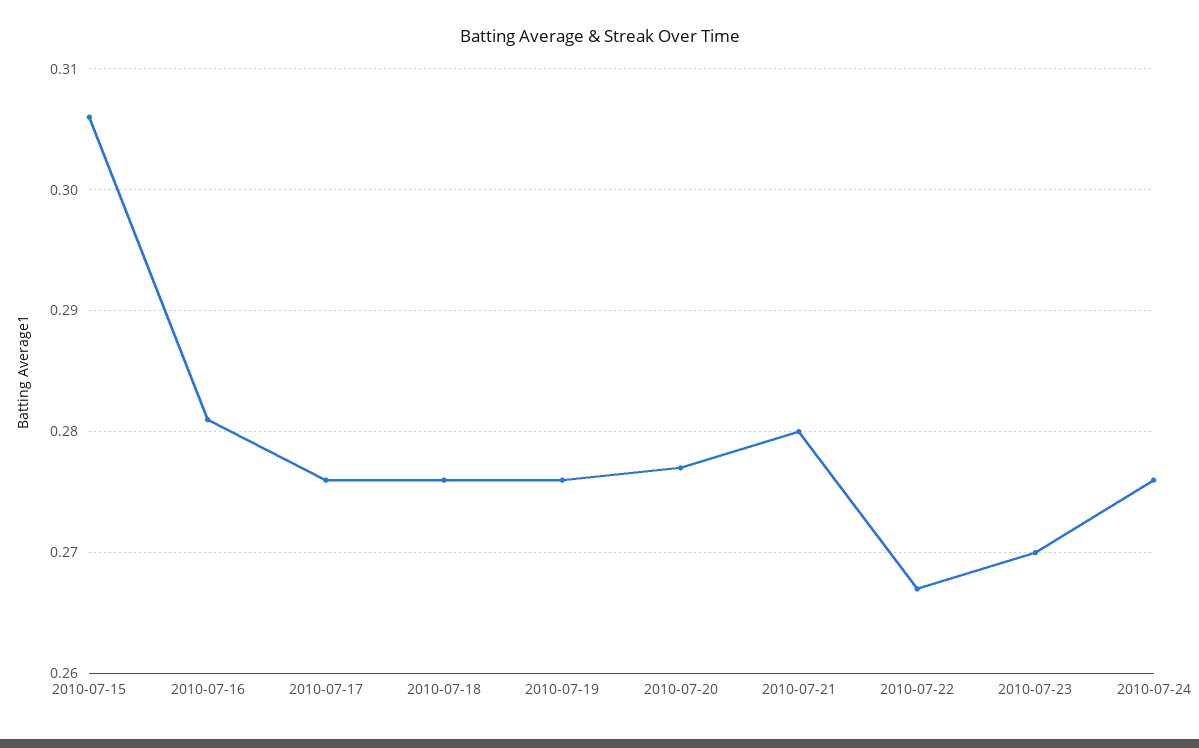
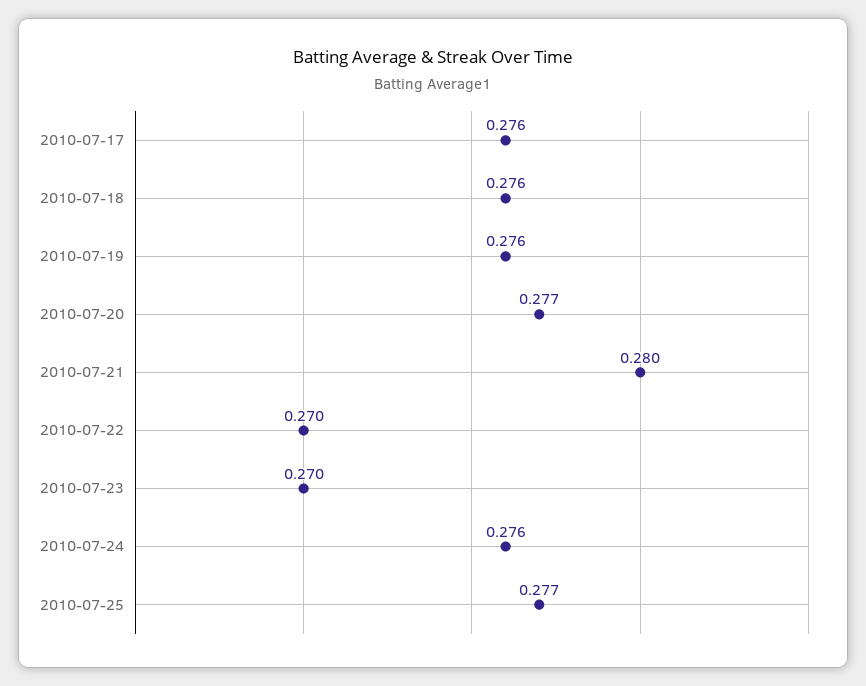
2010-07-15: 0.306 -> none
2010-07-16: 0.281 -> none
2010-07-22: 0.267 -> 0.27
2010-07-25: none -> 0.277

